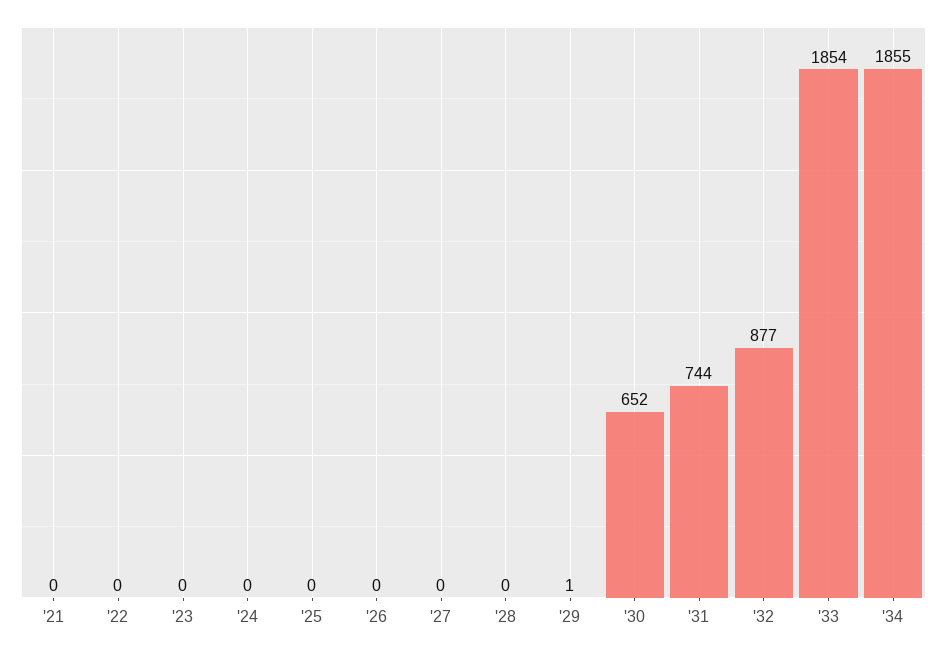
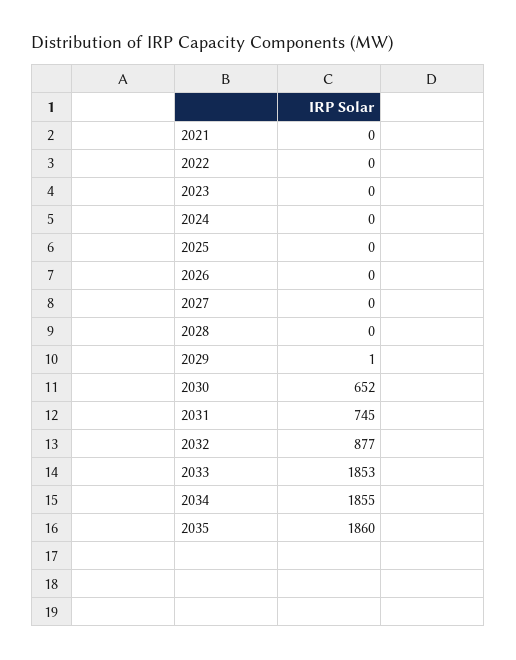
'31: 744 -> 745
'33: 1854 -> 1853
2035: none -> 1860

